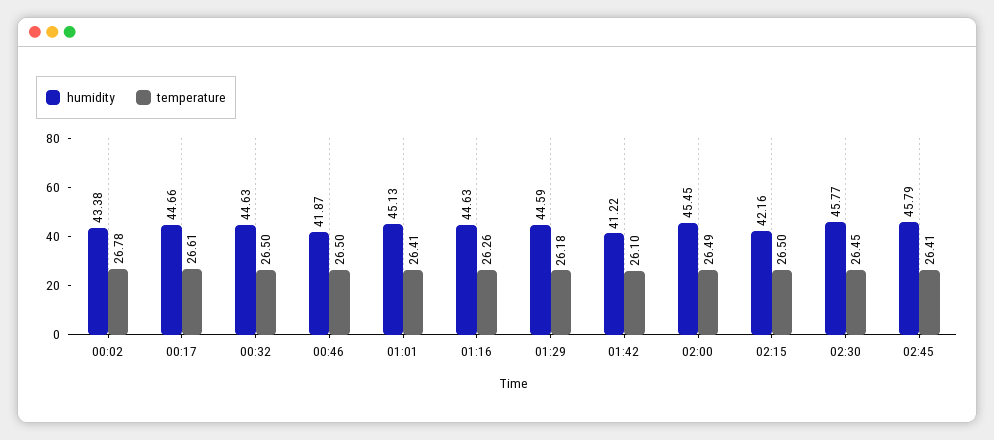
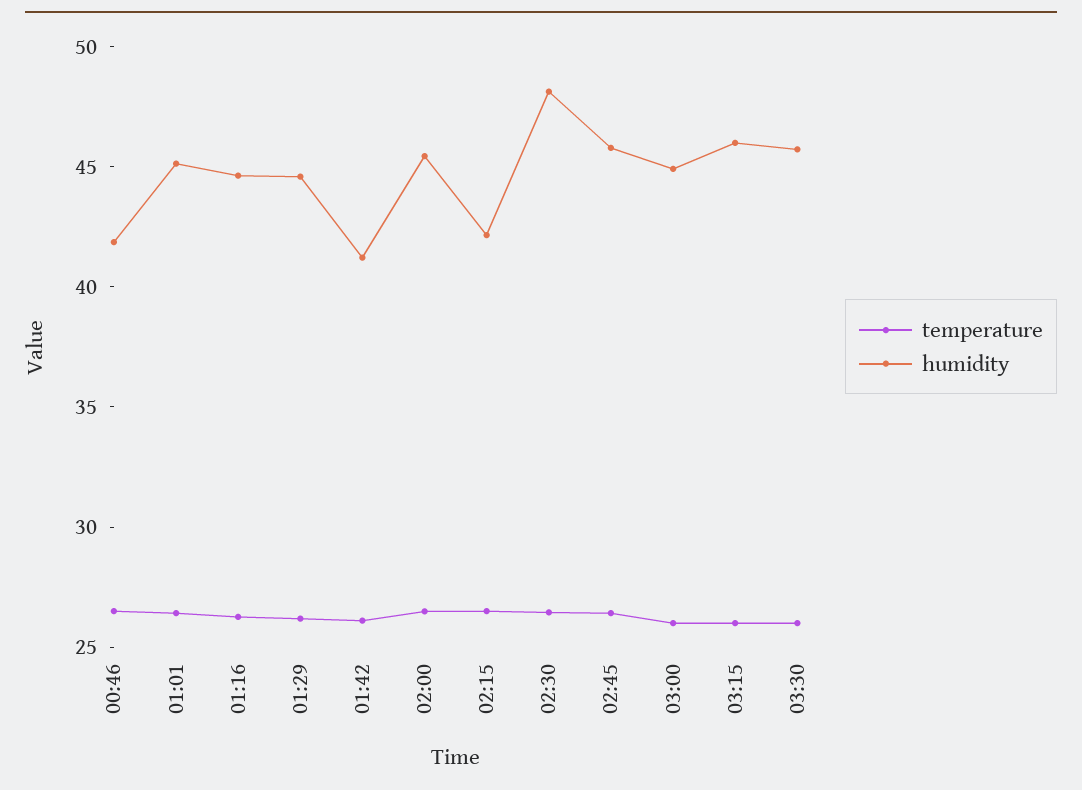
humidity, 00:02: 43.38 -> none
temperature, 00:02: 26.78 -> none
humidity, 00:17: 44.66 -> none
temperature, 00:17: 26.61 -> none
humidity, 00:32: 44.63 -> none
temperature, 00:32: 26.5 -> none
humidity, 02:30: 45.77 -> 48
temperature, 03:00: none -> 26
humidity, 03:00: none -> 45
temperature, 03:15: none -> 26
humidity, 03:15: none -> 46
temperature, 03:30: none -> 26
humidity, 03:30: none -> 46

